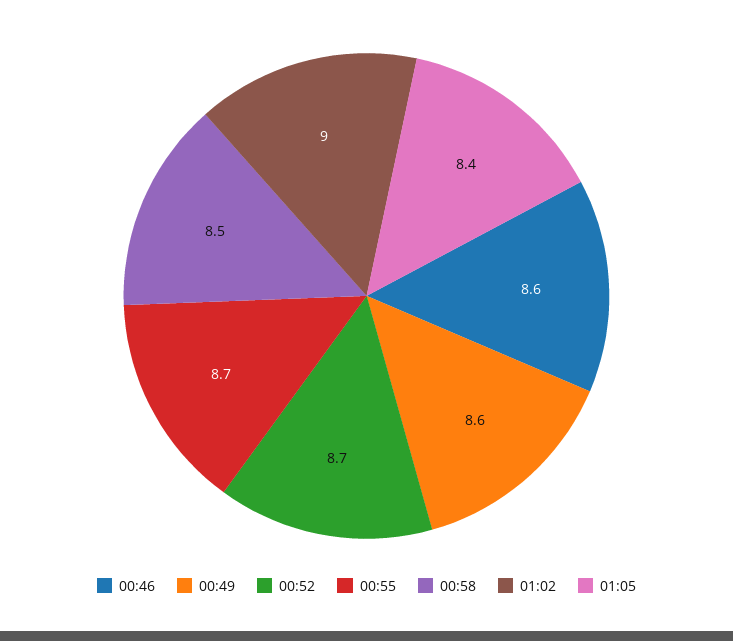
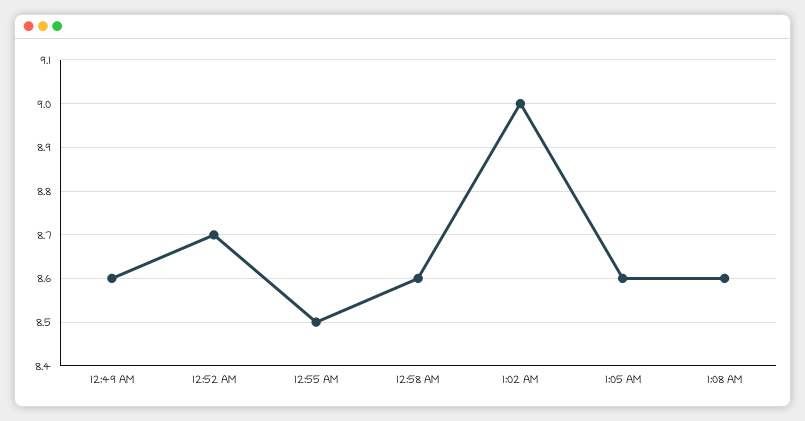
00:46: 8.6 -> none
00:55: 8.7 -> 8.5
00:58: 8.5 -> 8.6
01:05: 8.4 -> 8.6
1:08 AM: none -> 8.6

